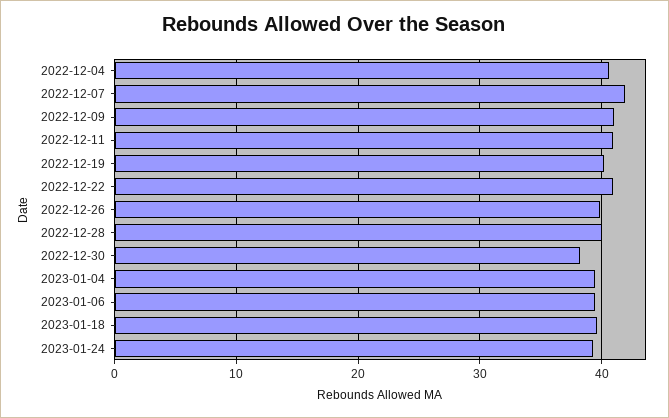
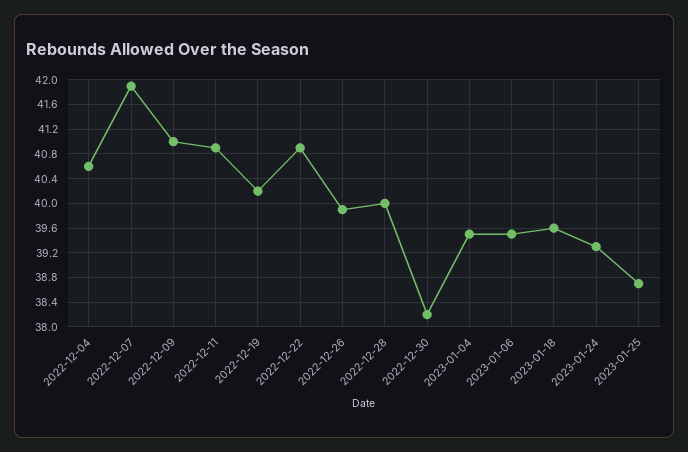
2023-01-25: none -> 38.7

